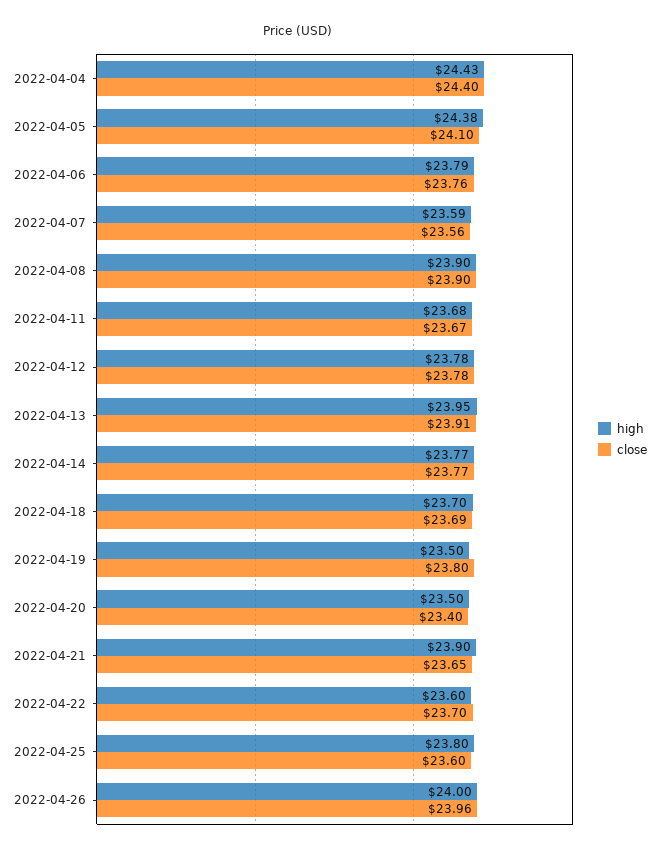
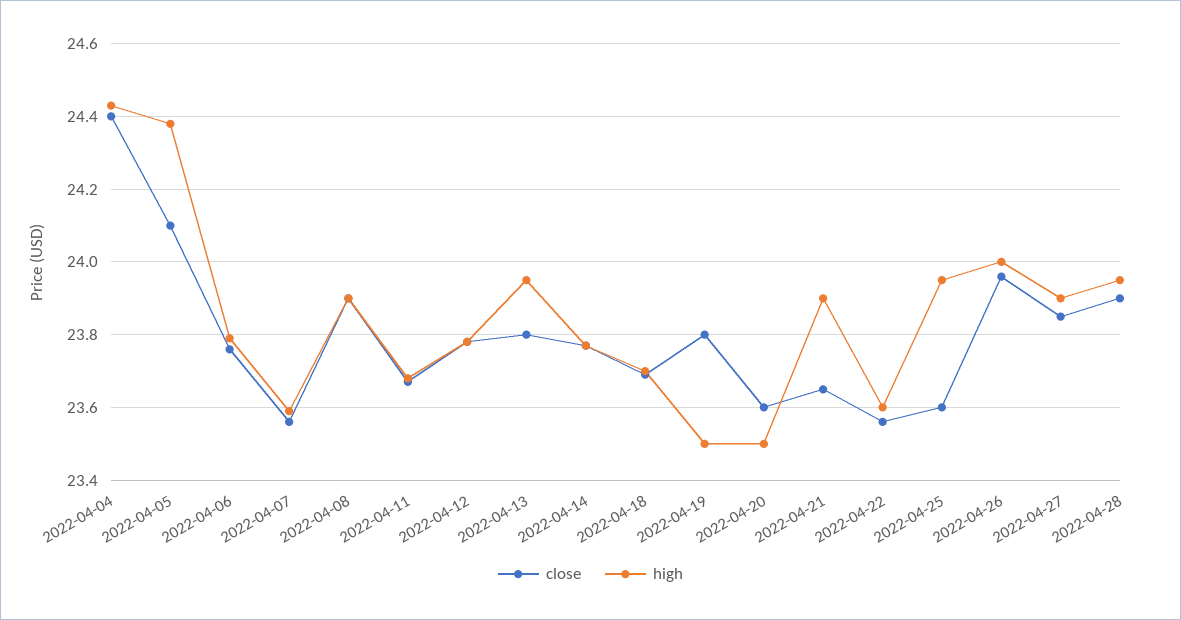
close, 2022-04-13: 23.91 -> 23.8
close, 2022-04-20: 23.4 -> 23.6
close, 2022-04-22: 23.7 -> 23.55
high, 2022-04-25: 23.8 -> 23.95
close, 2022-04-27: none -> 23.85
high, 2022-04-27: none -> 23.9
close, 2022-04-28: none -> 23.9
high, 2022-04-28: none -> 23.95

